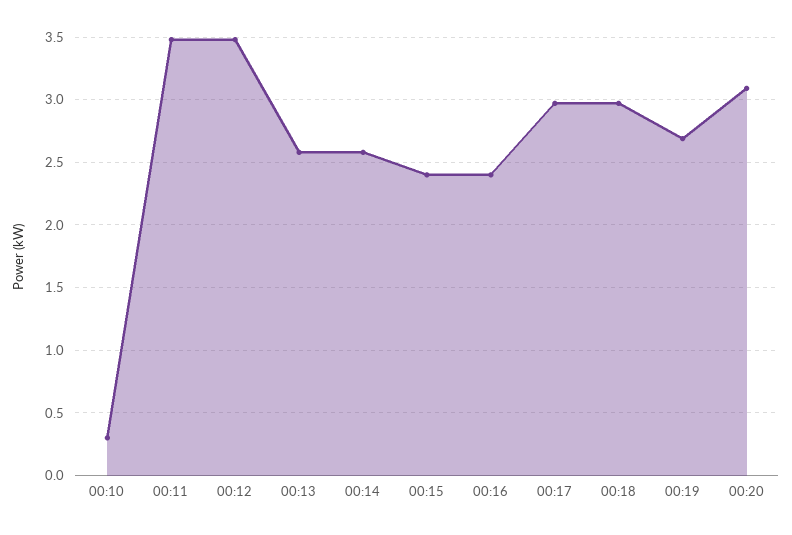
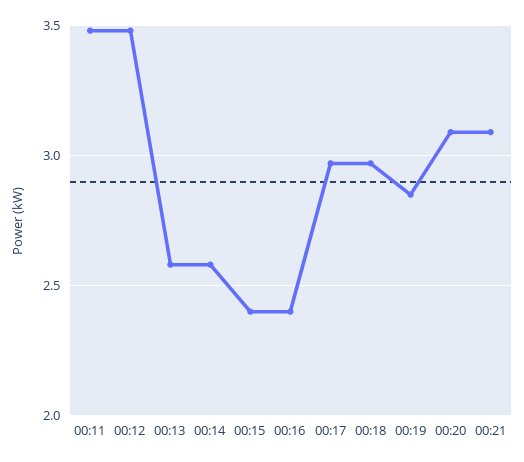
00:10: 0.3 -> none
00:19: 2.7 -> 2.85
00:21: none -> 3.1

